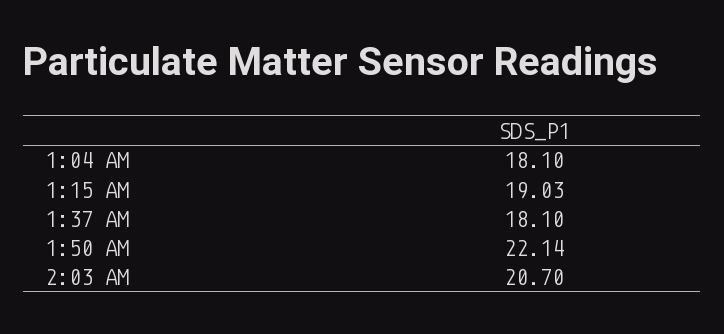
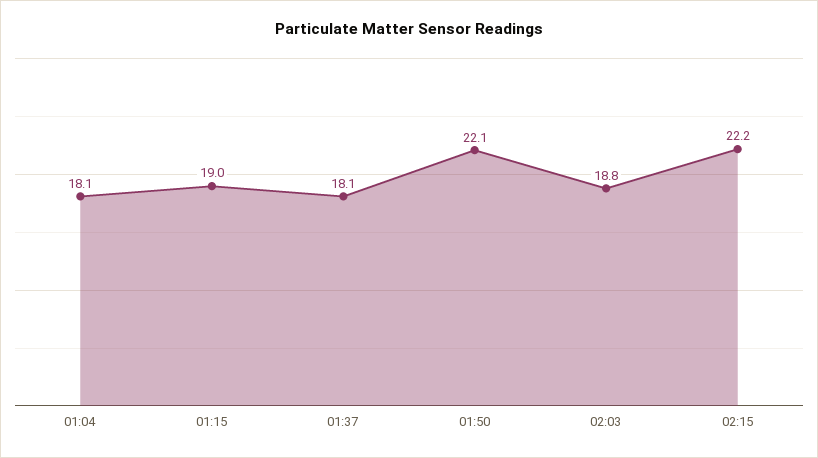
2:03 AM: 20.7 -> 18.8
02:15: none -> 22.2

